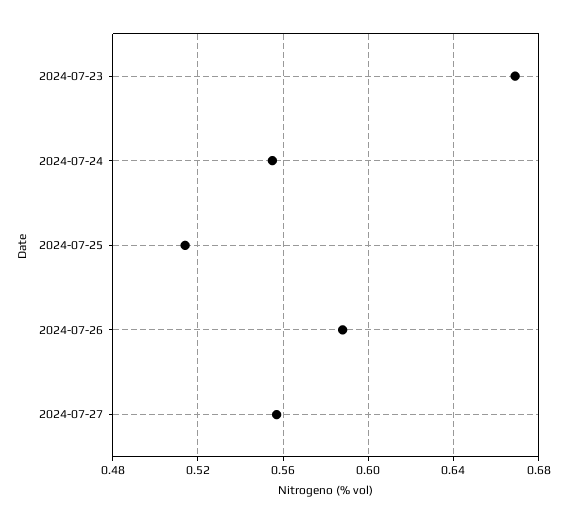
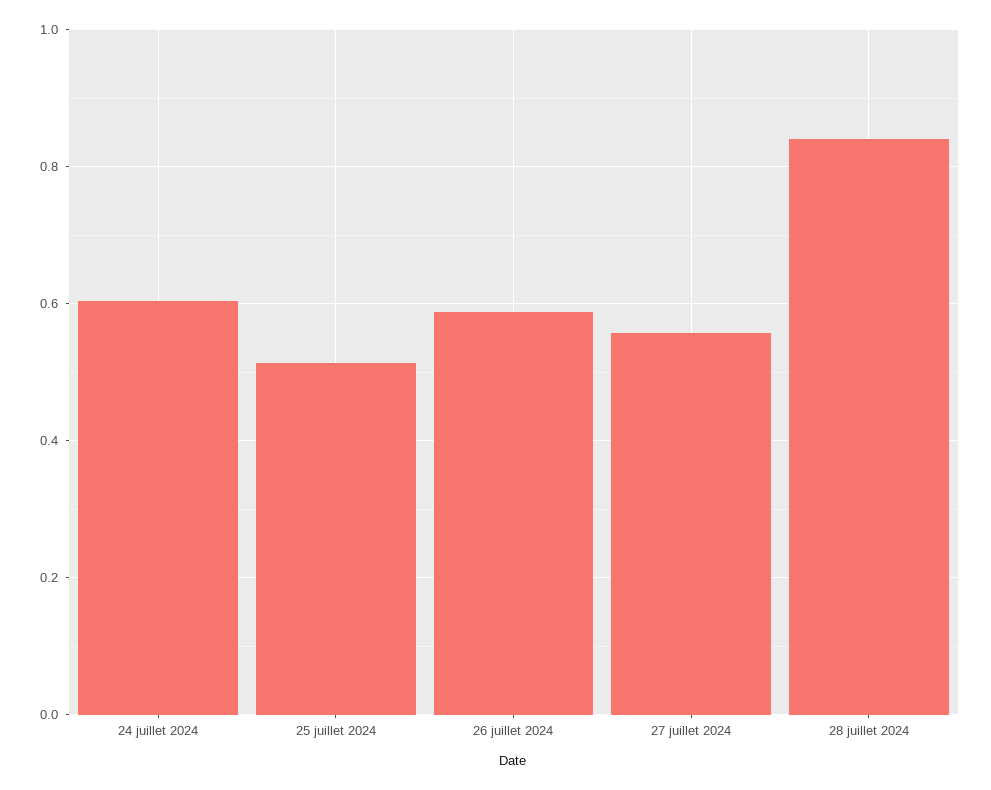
2024-07-23: 0.67 -> none
2024-07-24: 0.555 -> 0.6
28 juillet 2024: none -> 0.84

